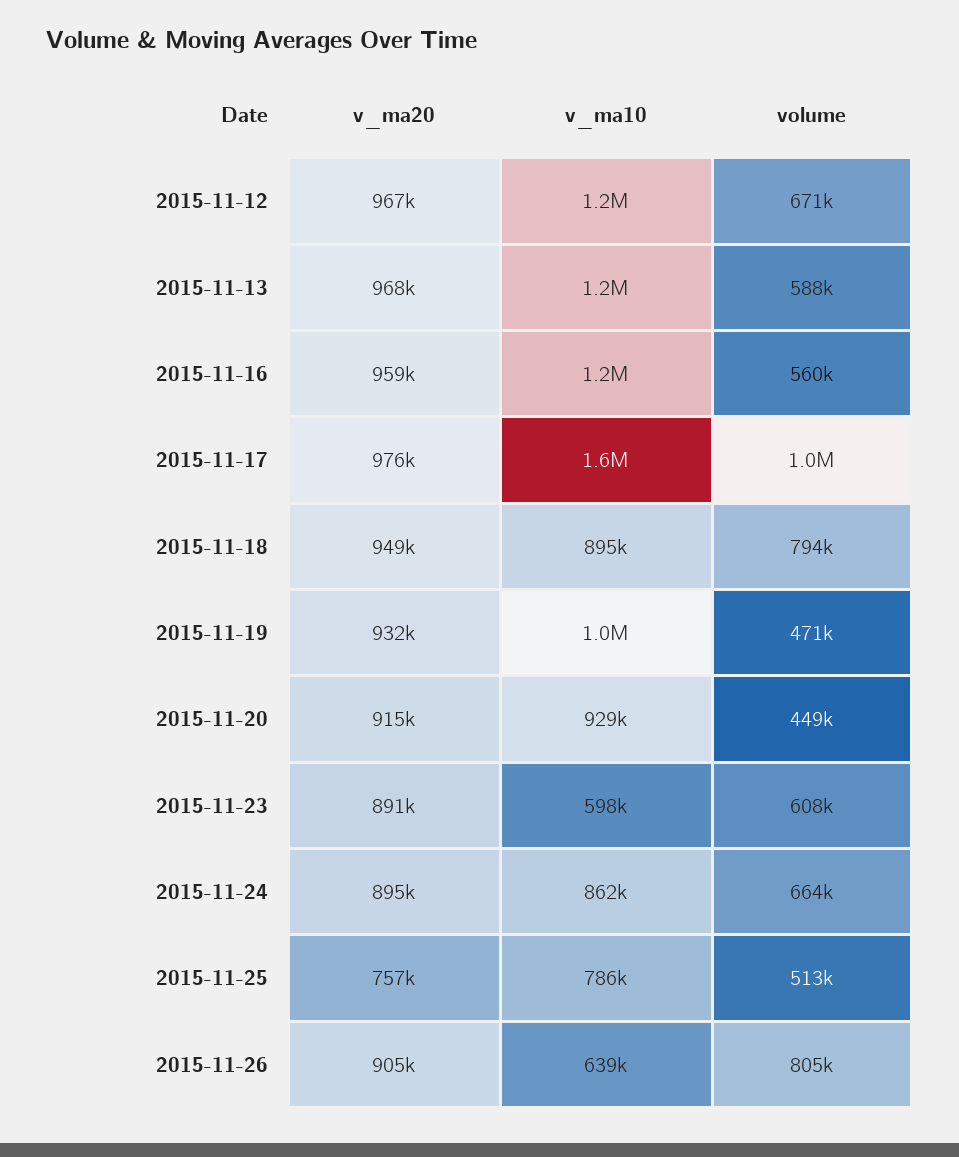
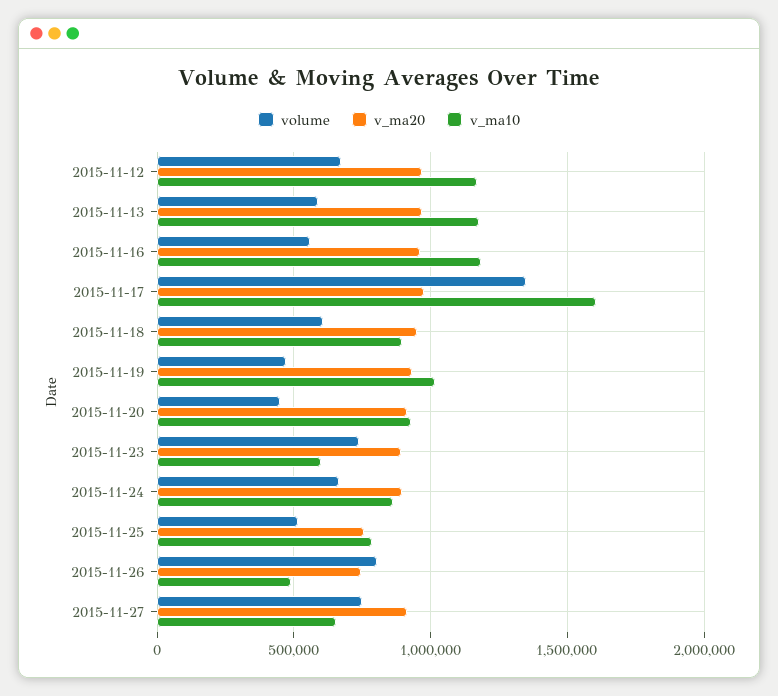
volume, 2015-11-17: 1000000 -> 1350000
volume, 2015-11-18: 794000 -> 600000
volume, 2015-11-23: 608000 -> 750000
v_ma20, 2015-11-26: 905000 -> 750000
v_ma10, 2015-11-26: 639000 -> 500000
volume, 2015-11-27: none -> 750000
v_ma20, 2015-11-27: none -> 900000
v_ma10, 2015-11-27: none -> 650000

